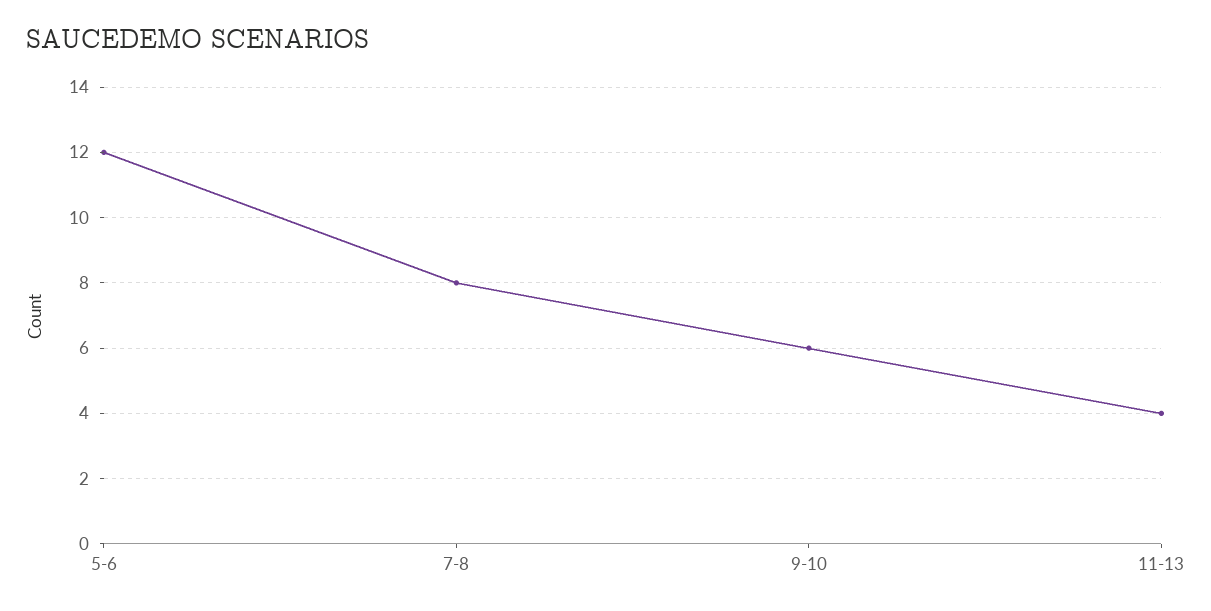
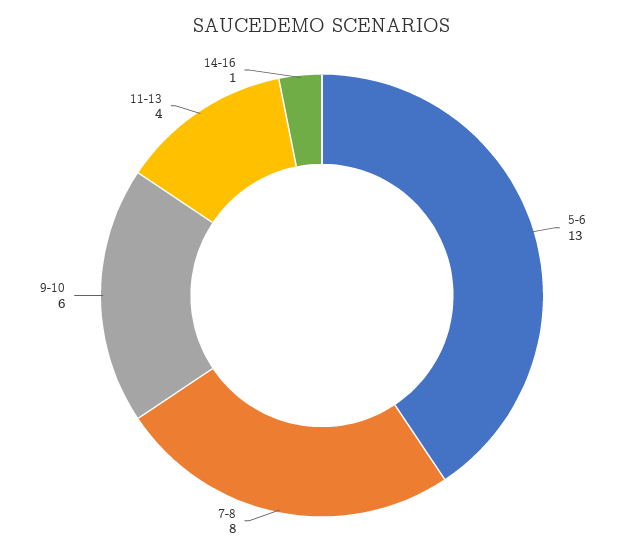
5-6: 12 -> 13
14-16: none -> 1

